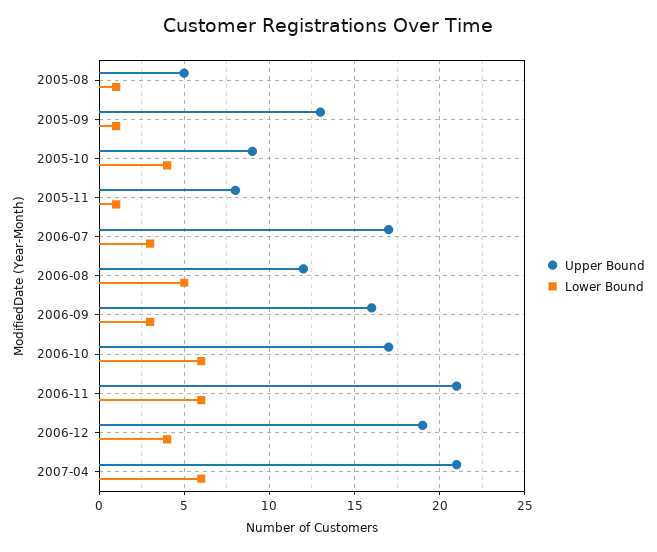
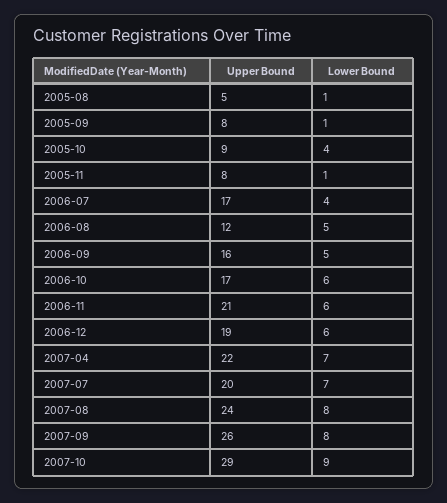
Upper Bound, 2005-09: 13 -> 8
Lower Bound, 2006-07: 3 -> 4
Lower Bound, 2006-09: 3 -> 5
Lower Bound, 2006-12: 4 -> 6
Upper Bound, 2007-04: 21 -> 22
Lower Bound, 2007-04: 6 -> 7
Upper Bound, 2007-07: none -> 20
Lower Bound, 2007-07: none -> 7
Upper Bound, 2007-08: none -> 24
Lower Bound, 2007-08: none -> 8
Upper Bound, 2007-09: none -> 26
Lower Bound, 2007-09: none -> 8
Upper Bound, 2007-10: none -> 29
Lower Bound, 2007-10: none -> 9

